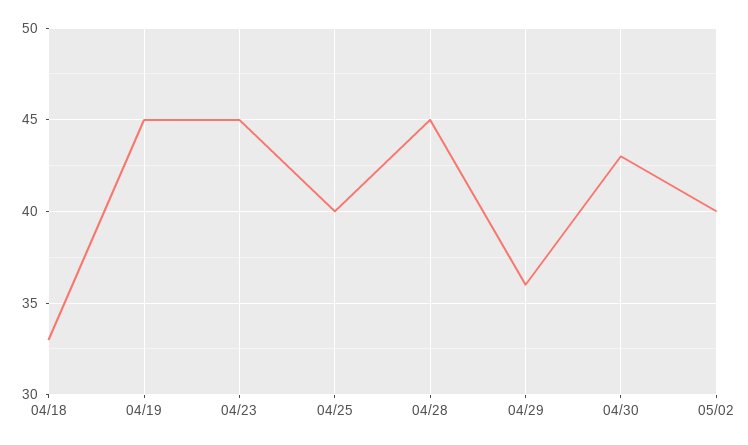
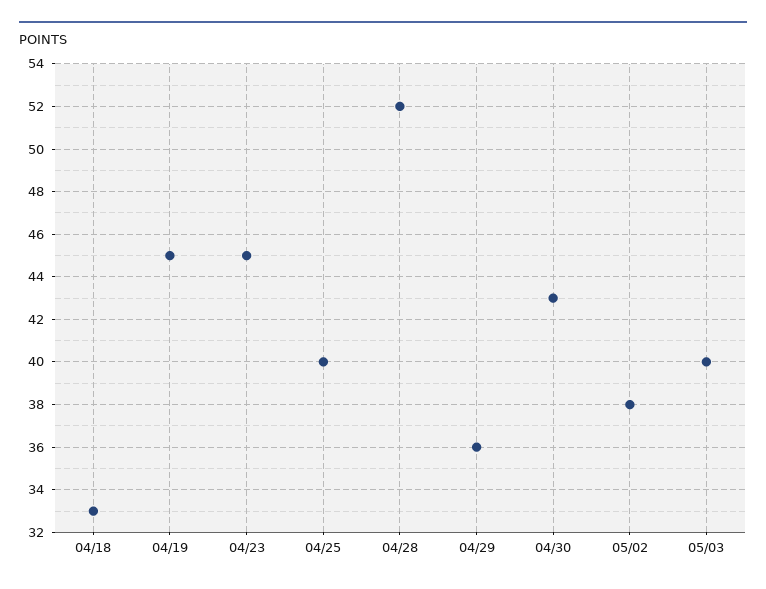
04/28: 45 -> 52
05/02: 40 -> 38
05/03: none -> 40

